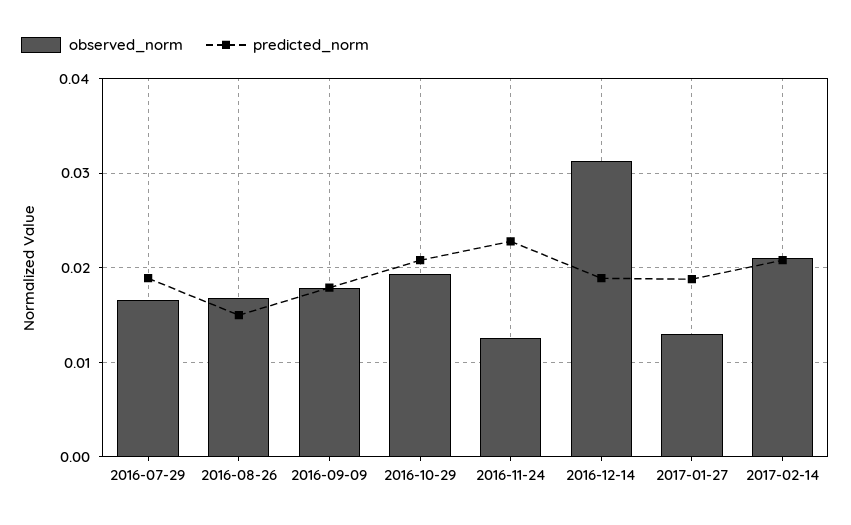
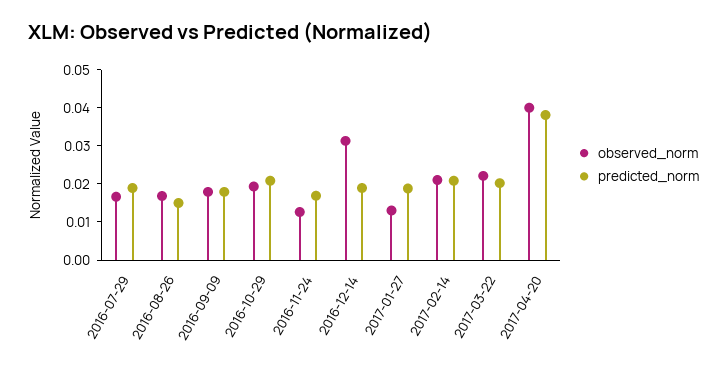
predicted_norm, 2016-11-24: 0.023 -> 0.0175
observed_norm, 2017-03-22: none -> 0.0225
predicted_norm, 2017-03-22: none -> 0.02
observed_norm, 2017-04-20: none -> 0.04
predicted_norm, 2017-04-20: none -> 0.0375

